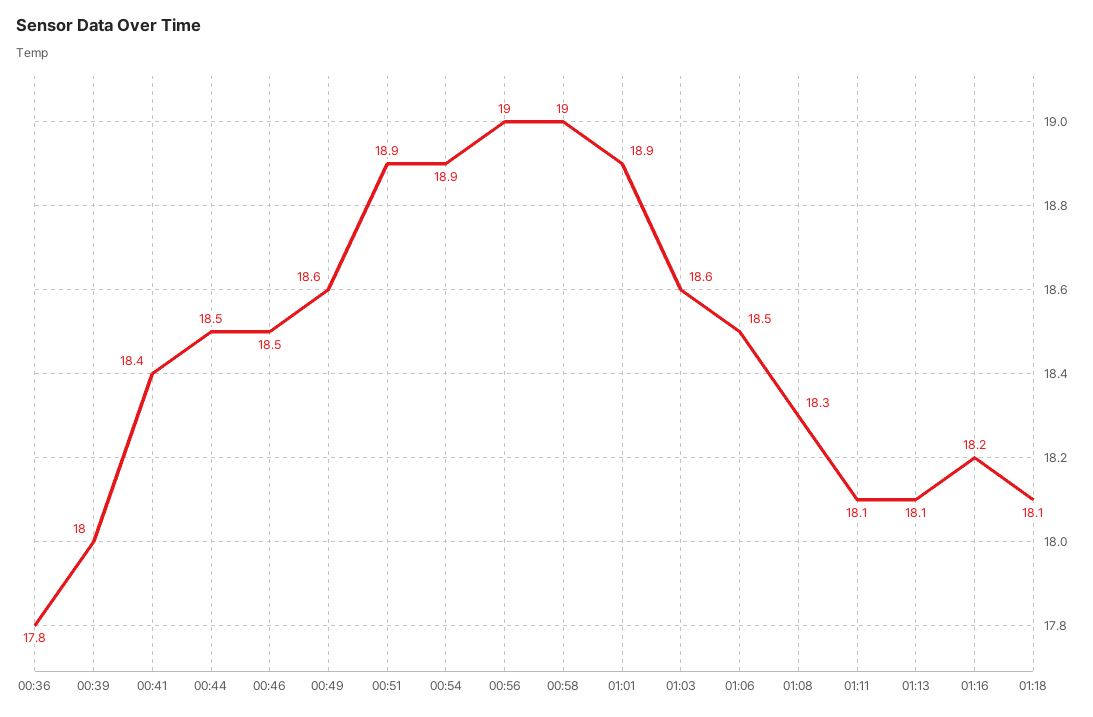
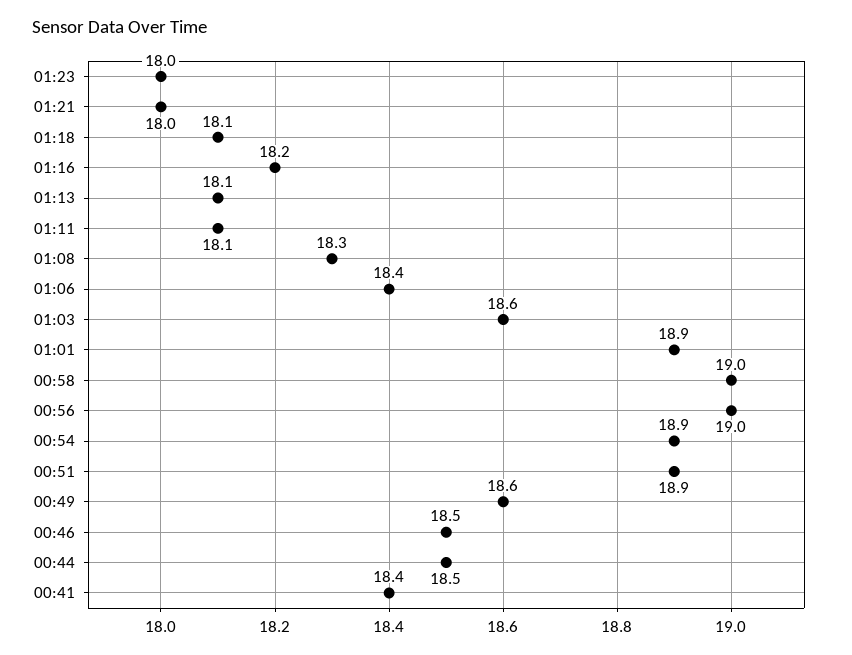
00:36: 17.8 -> none
00:39: 18 -> none
01:06: 18.5 -> 18.4
01:23: none -> 18
01:21: none -> 18

